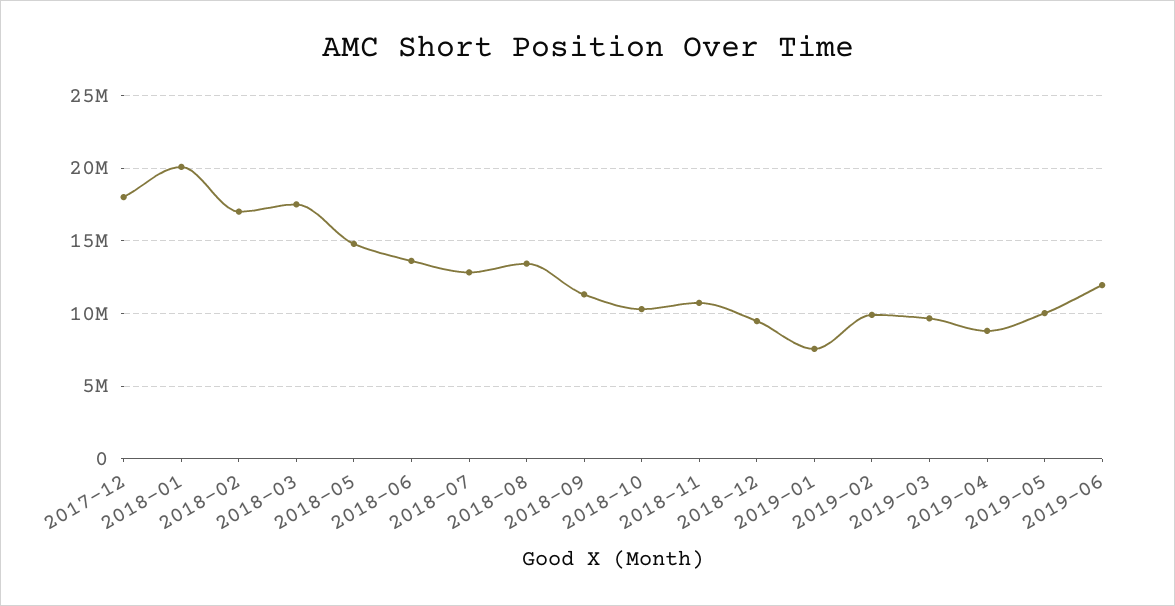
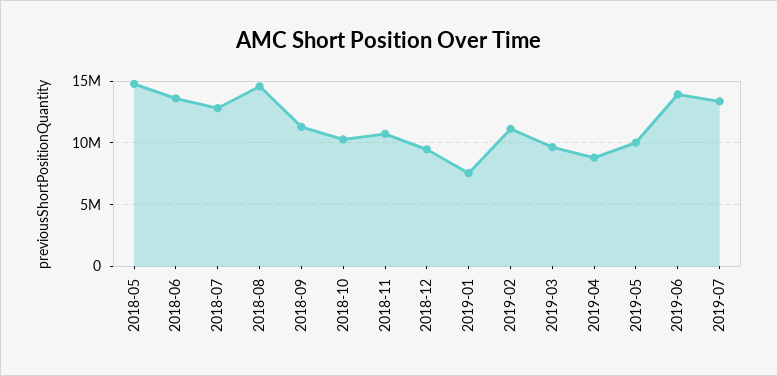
2017-12: 18000000 -> none
2018-01: 20000000 -> none
2018-02: 17000000 -> none
2018-03: 17500000 -> none
2018-08: 13500000 -> 14500000
2019-02: 10000000 -> 11000000
2019-06: 12000000 -> 14000000
2019-07: none -> 13500000

